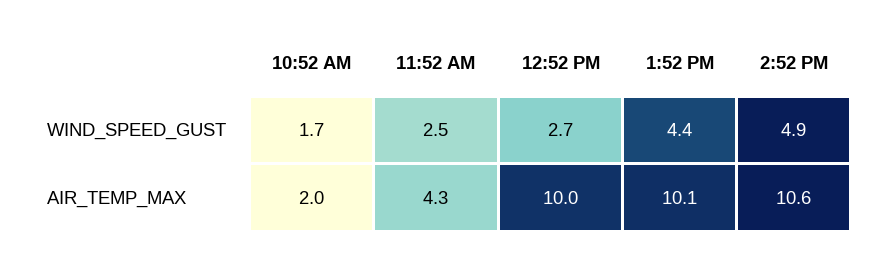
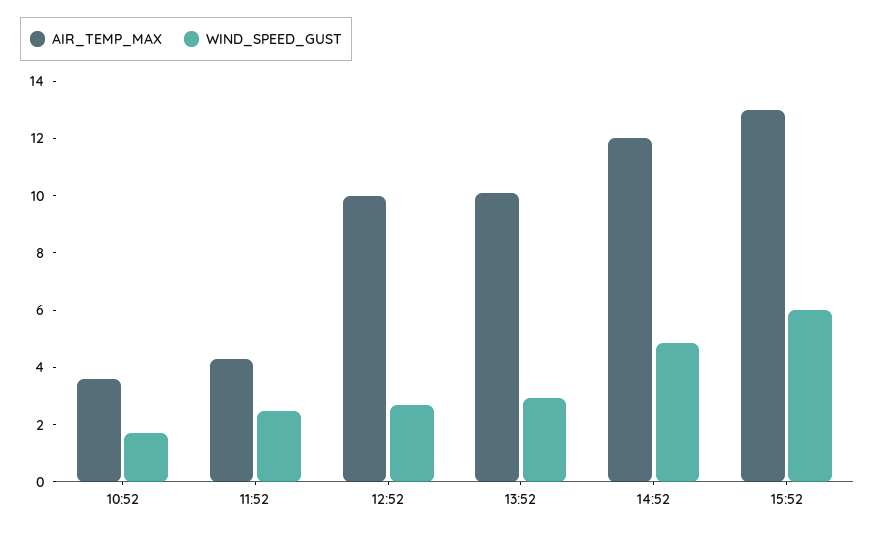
WIND_SPEED_GUST, 1:52 PM: 4.4 -> 3
AIR_TEMP_MAX, 10:52 AM: 2 -> 3.5
AIR_TEMP_MAX, 2:52 PM: 10.6 -> 12
AIR_TEMP_MAX, 15:52: none -> 13
WIND_SPEED_GUST, 15:52: none -> 6

